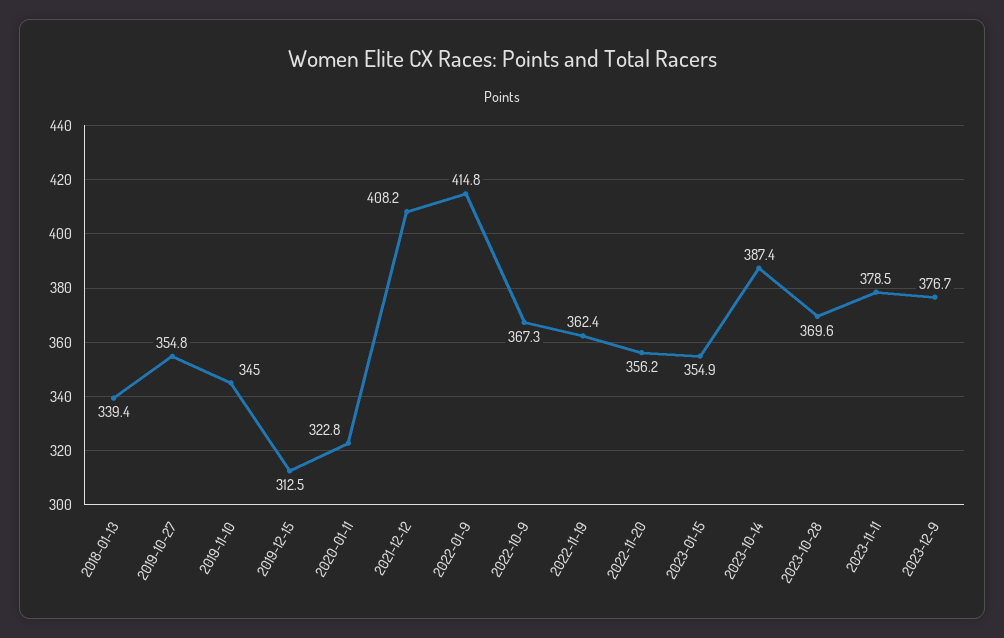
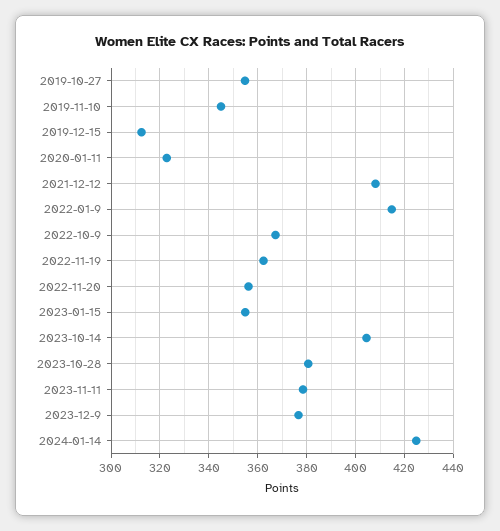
2018-01-13: 339.4 -> none
2023-10-14: 387.4 -> 405
2023-10-28: 369.6 -> 380
2024-01-14: none -> 425

